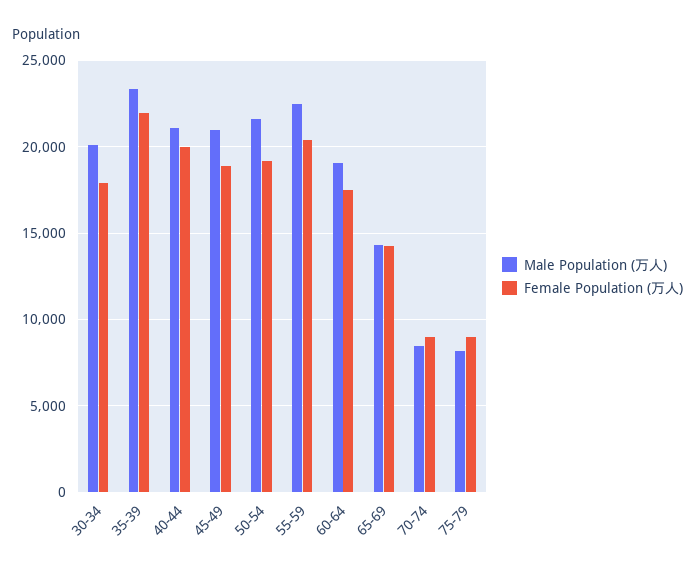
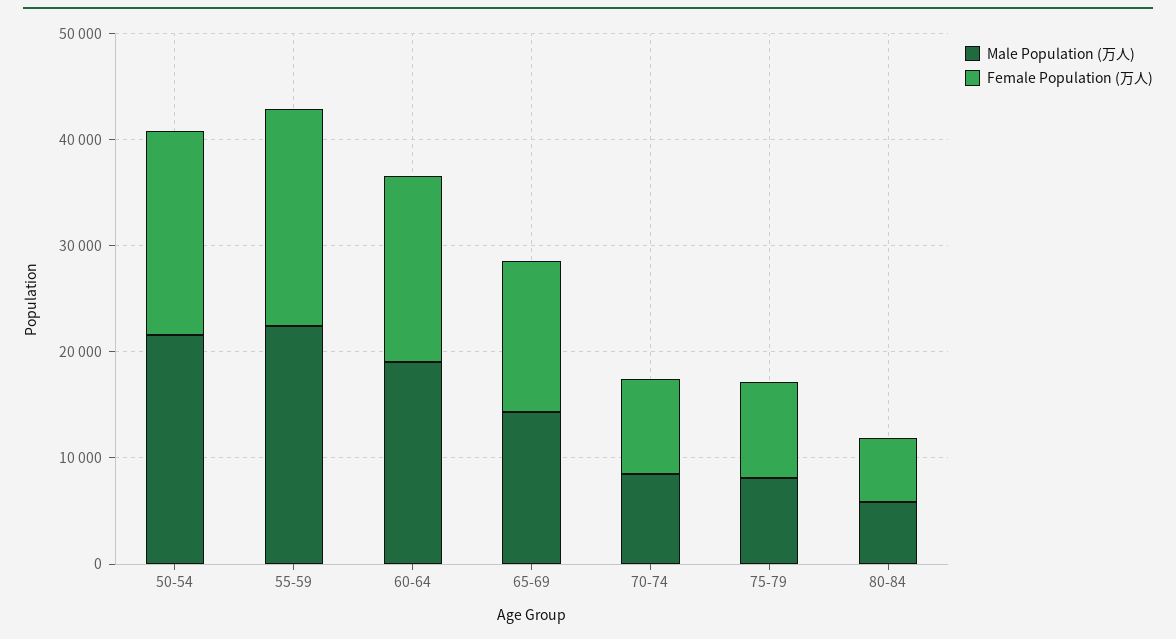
Male Population (万人), 30-34: 20000 -> none
Female Population (万人), 30-34: 18000 -> none
Male Population (万人), 35-39: 23500 -> none
Female Population (万人), 35-39: 22000 -> none
Male Population (万人), 40-44: 21000 -> none
Female Population (万人), 40-44: 20000 -> none
Male Population (万人), 45-49: 21000 -> none
Female Population (万人), 45-49: 19000 -> none
Male Population (万人), 80-84: none -> 6000
Female Population (万人), 80-84: none -> 6000

